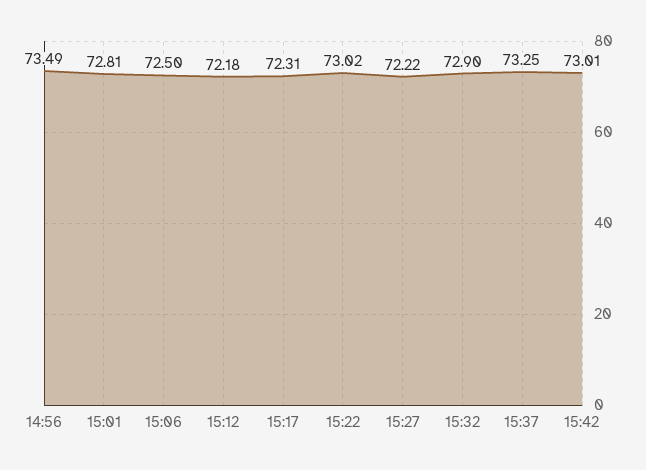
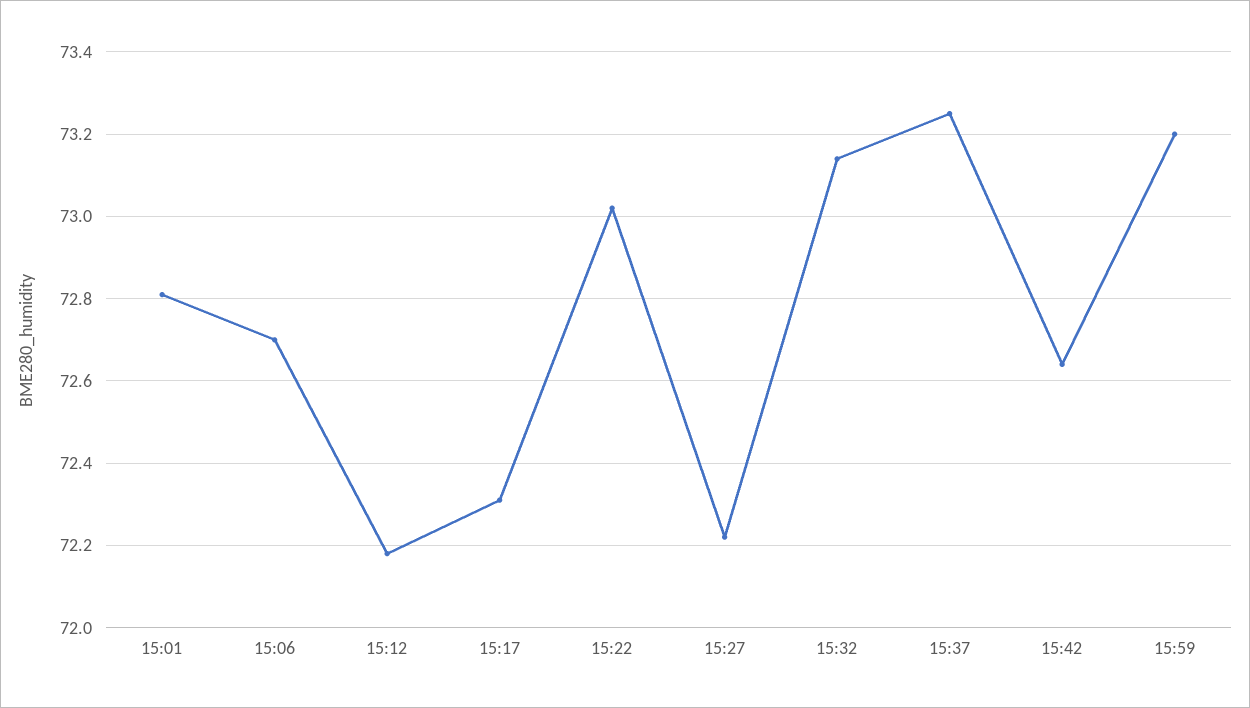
14:56: 73.49 -> none
15:06: 72.5 -> 72.7
15:32: 72.9 -> 73.15
15:42: 73.01 -> 72.65
15:59: none -> 73.2

